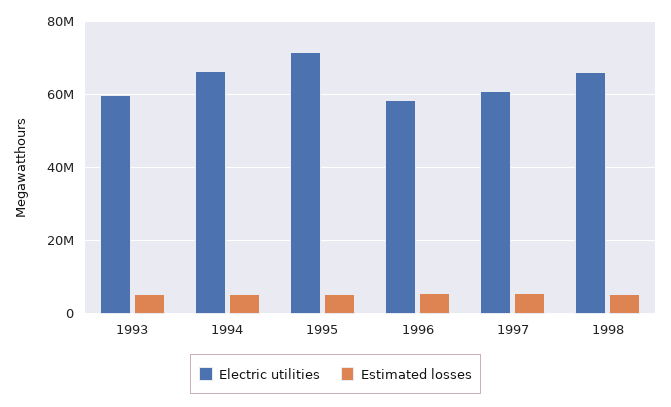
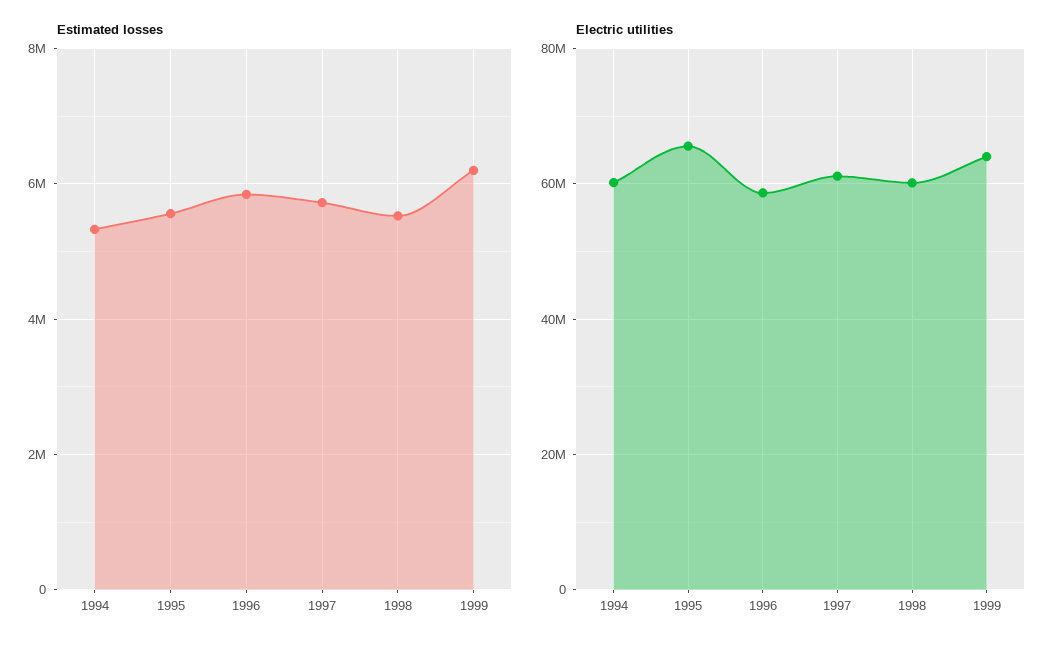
Electric utilities, 1993: 60000000 -> none
Estimated losses, 1993: 6000000 -> none
Electric utilities, 1994: 66000000 -> 60000000
Electric utilities, 1995: 72000000 -> 66000000
Electric utilities, 1998: 66000000 -> 60000000
Estimated losses, 1999: none -> 6200000
Electric utilities, 1999: none -> 64000000

